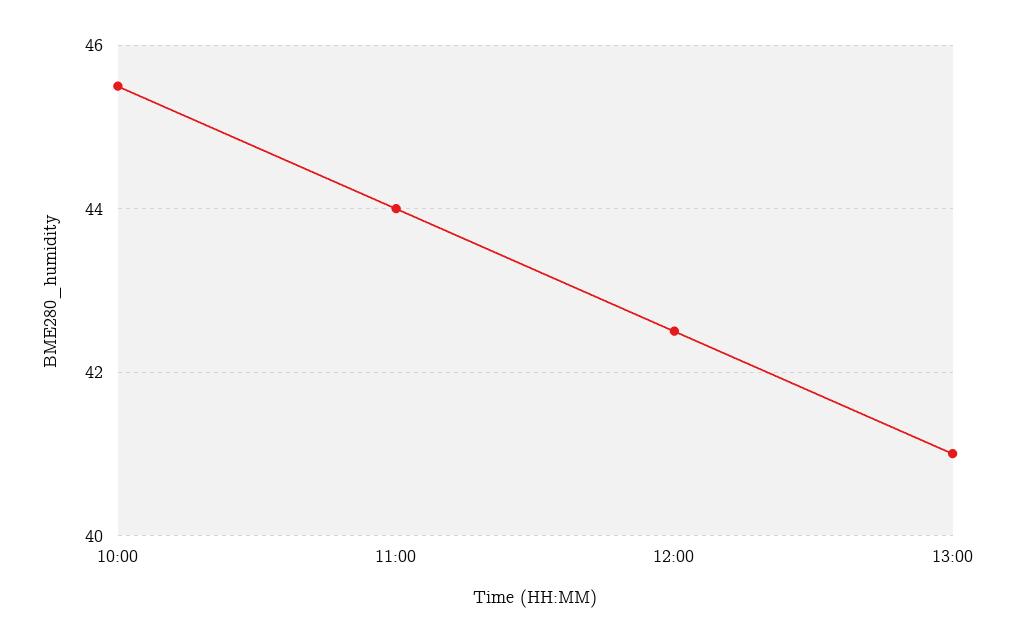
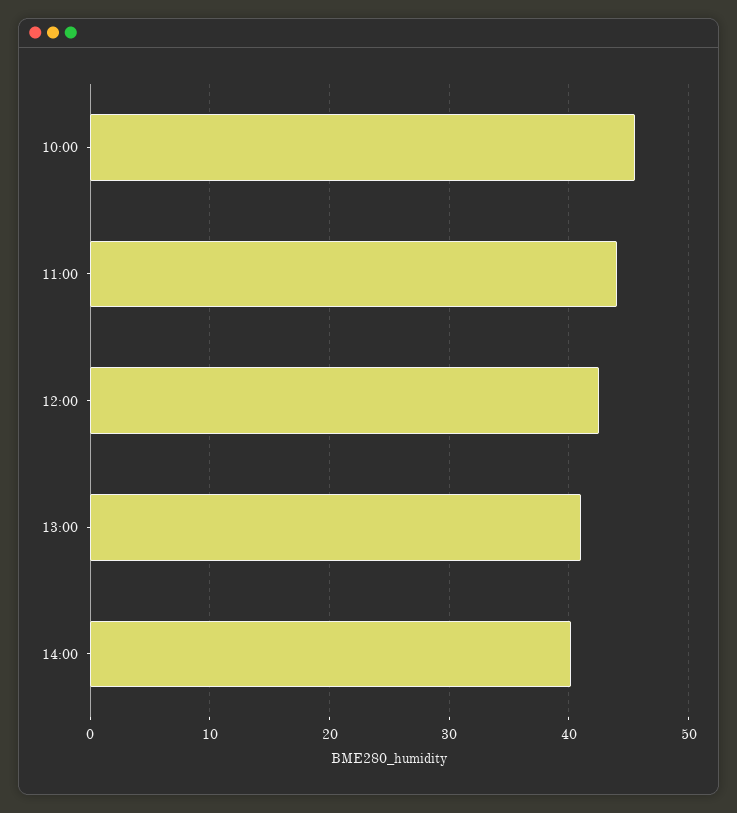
14:00: none -> 40

